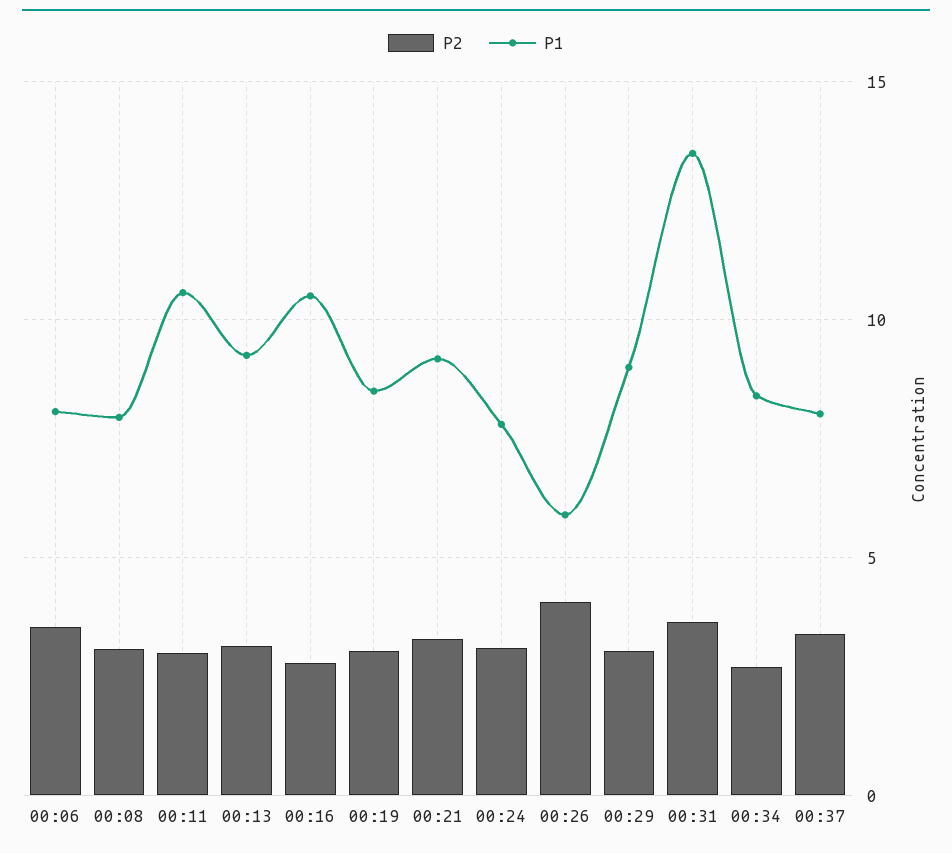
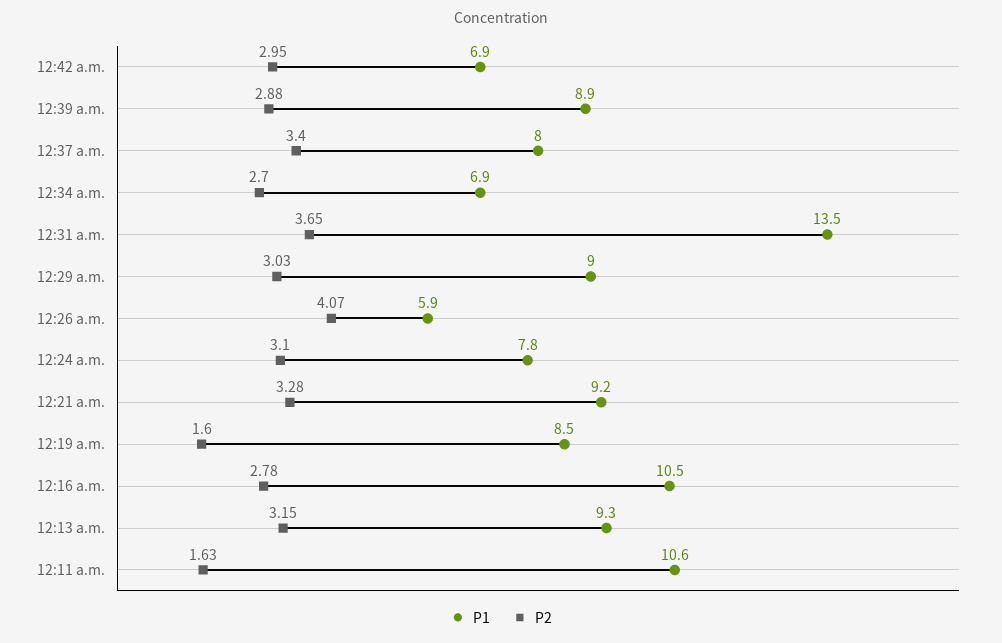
P2, 00:06: 3.5 -> none
P1, 00:06: 8 -> none
P2, 00:08: 3 -> none
P1, 00:08: 8 -> none
P2, 00:11: 3 -> 1.63
P2, 00:19: 3 -> 1.6
P1, 00:34: 8.5 -> 6.9
P1, 12:42 a.m.: none -> 6.9
P2, 12:42 a.m.: none -> 2.95
P1, 12:39 a.m.: none -> 8.9
P2, 12:39 a.m.: none -> 2.88

